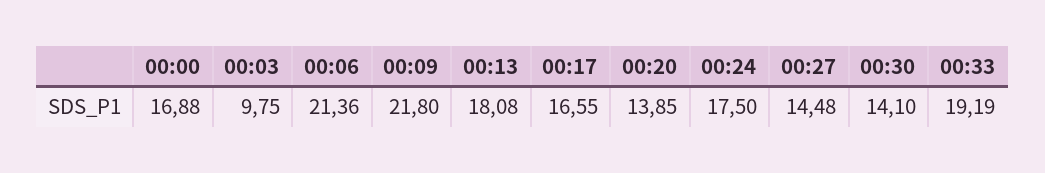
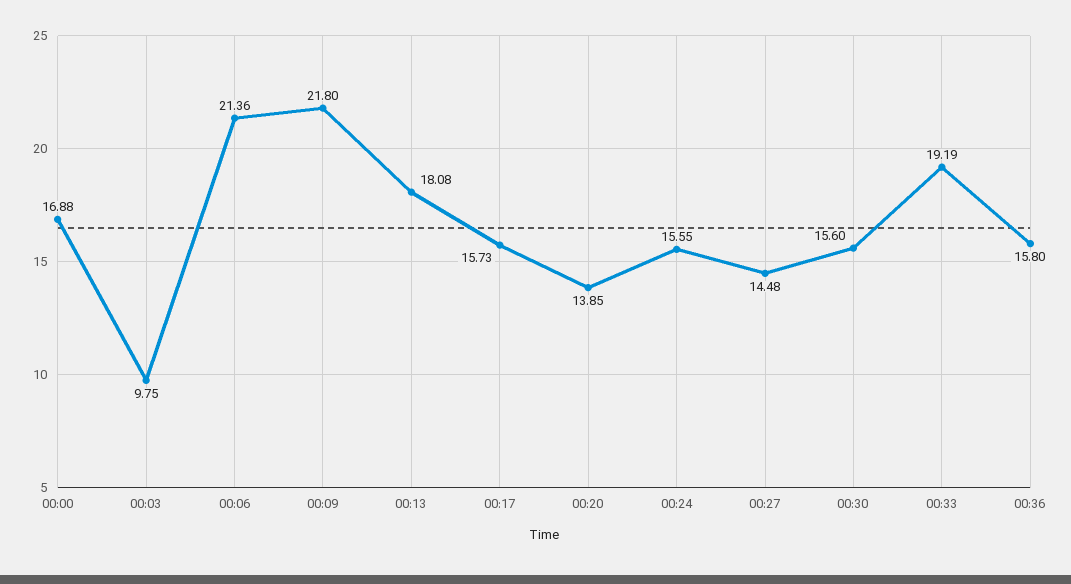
00:17: 16.55 -> 15.73
00:24: 17.5 -> 15.55
00:30: 14.1 -> 15.6
00:36: none -> 15.8

